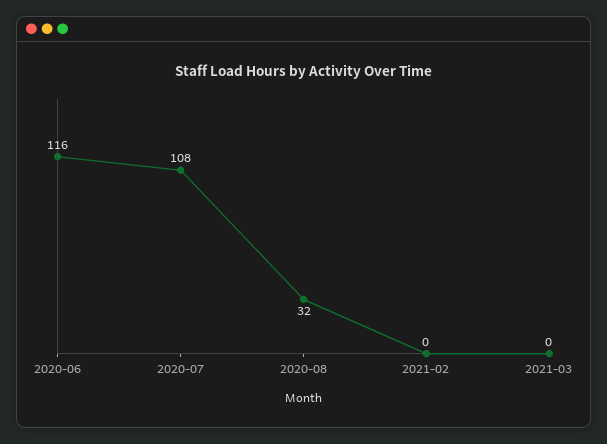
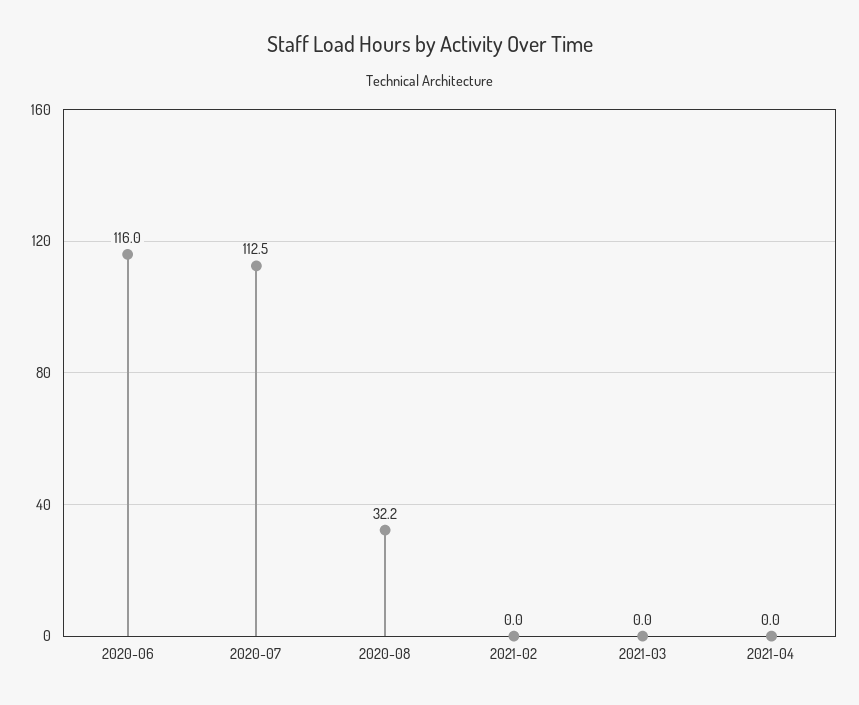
2020-07: 108 -> 112.5
2021-04: none -> 0

